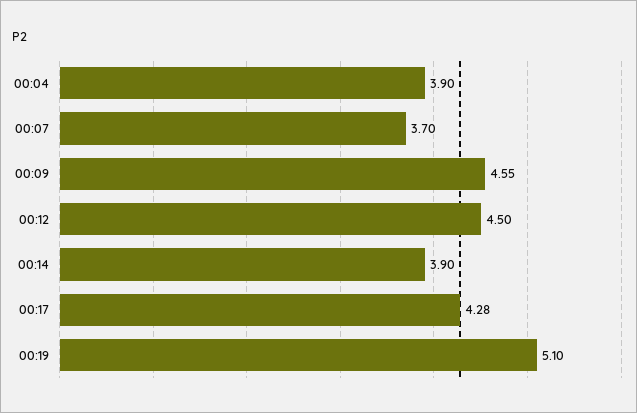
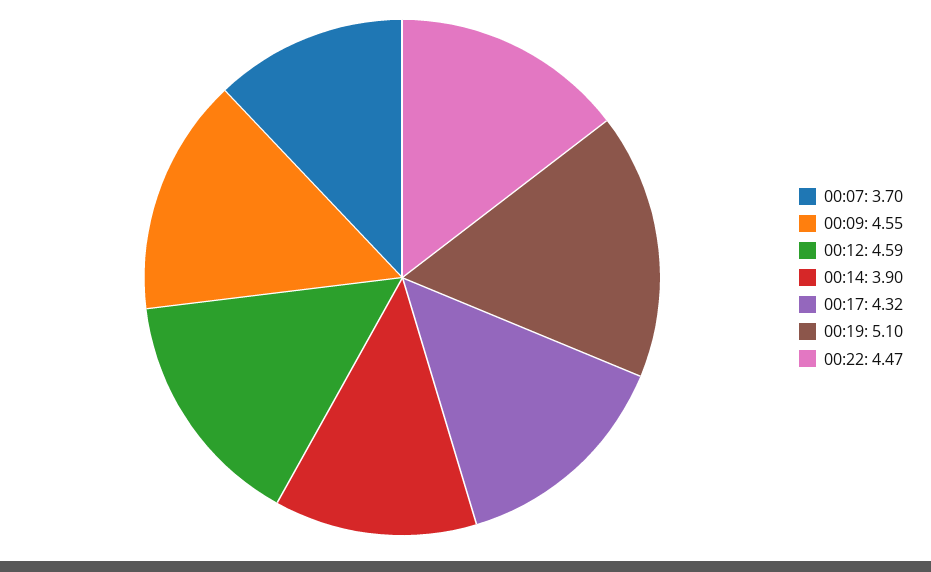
00:04: 3.9 -> none
00:12: 4.5 -> 4.59
00:17: 4.28 -> 4.32
00:22: none -> 4.47

